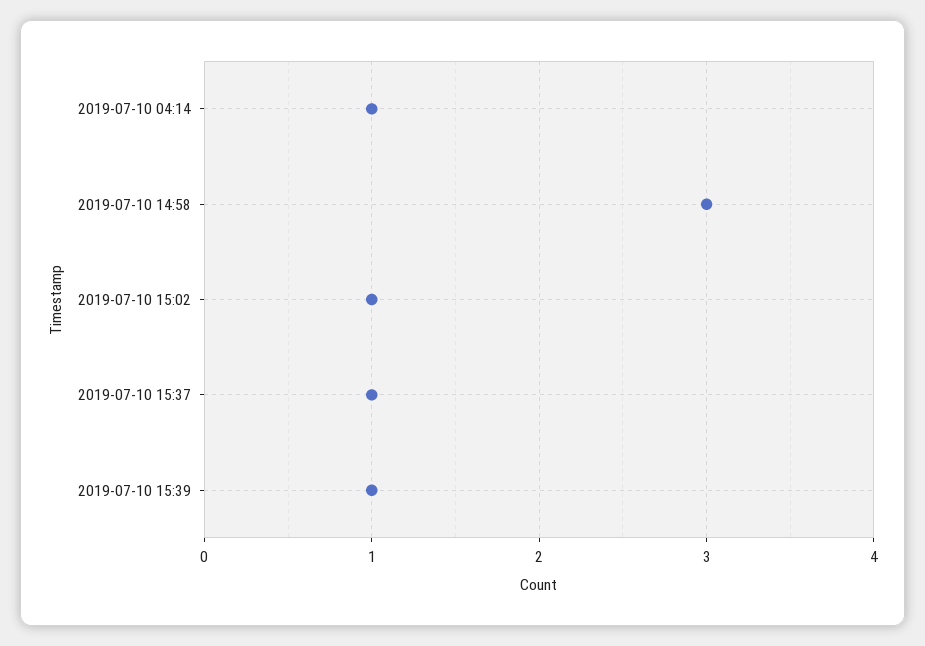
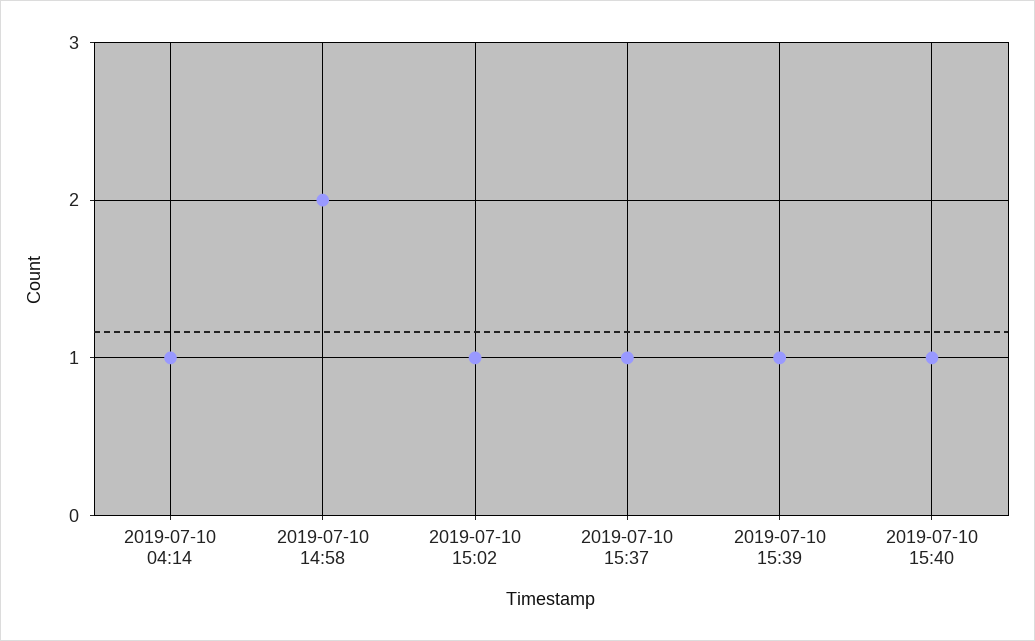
2019-07-10 14:58: 3 -> 2
2019-07-10 15:40: none -> 1

